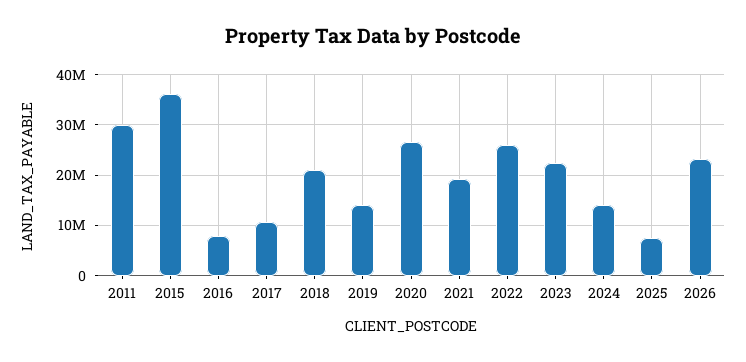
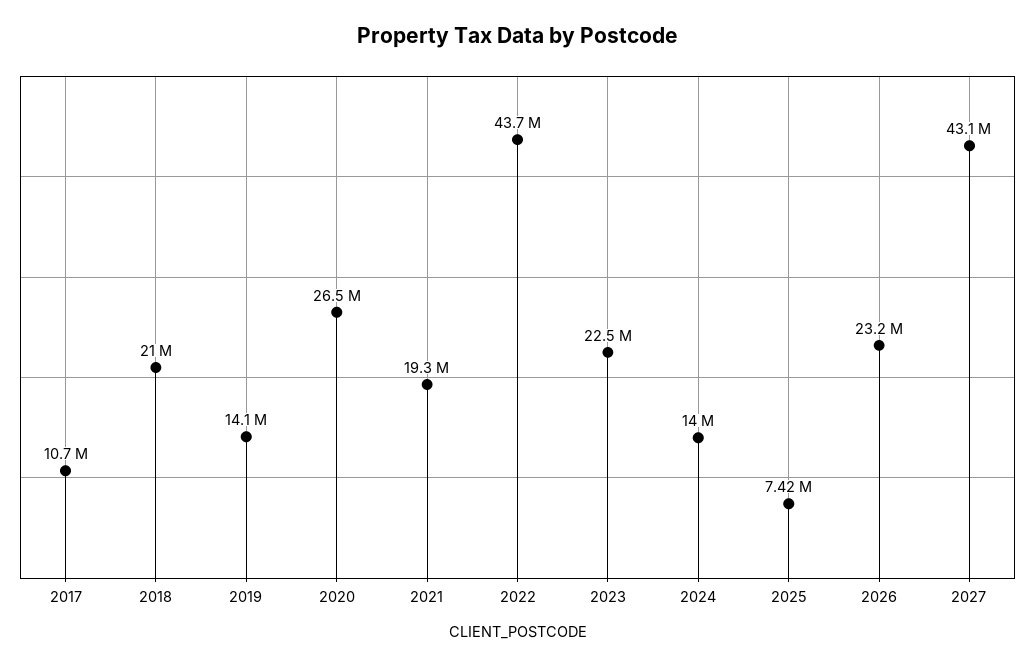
2011: 30000000 -> none
2015: 36000000 -> none
2016: 8000000 -> none
2022: 26000000 -> 43700000
2027: none -> 43100000

